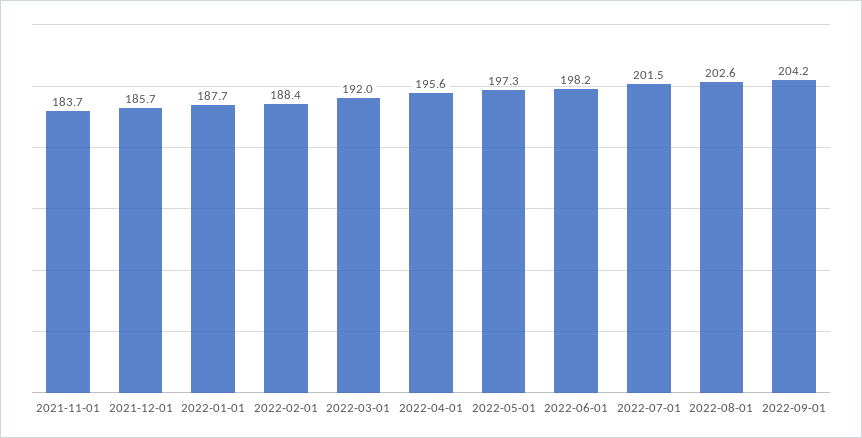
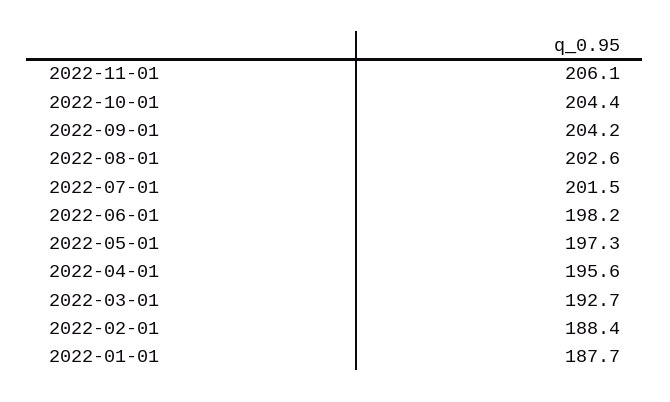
2021-11-01: 183.7 -> none
2021-12-01: 185.7 -> none
2022-03-01: 192 -> 192.7
2022-11-01: none -> 206.1
2022-10-01: none -> 204.4

